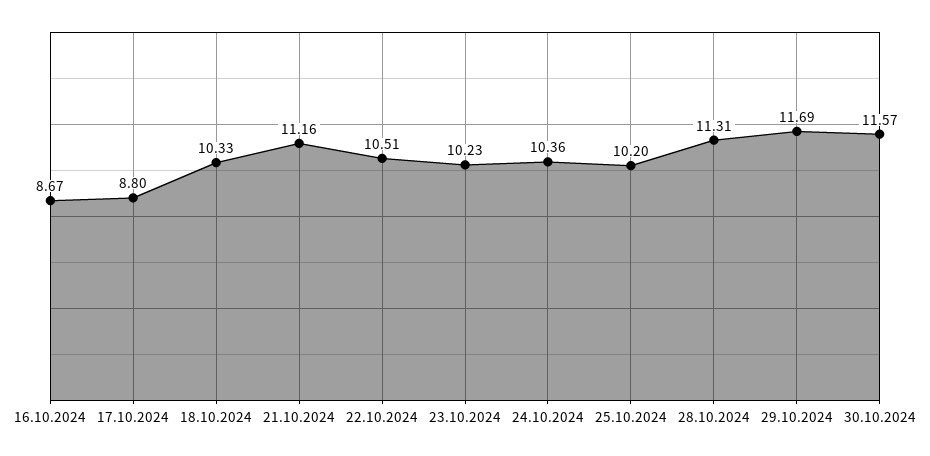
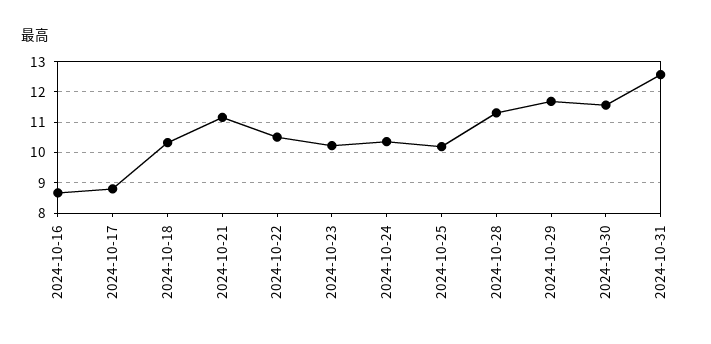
2024-10-31: none -> 12.6

